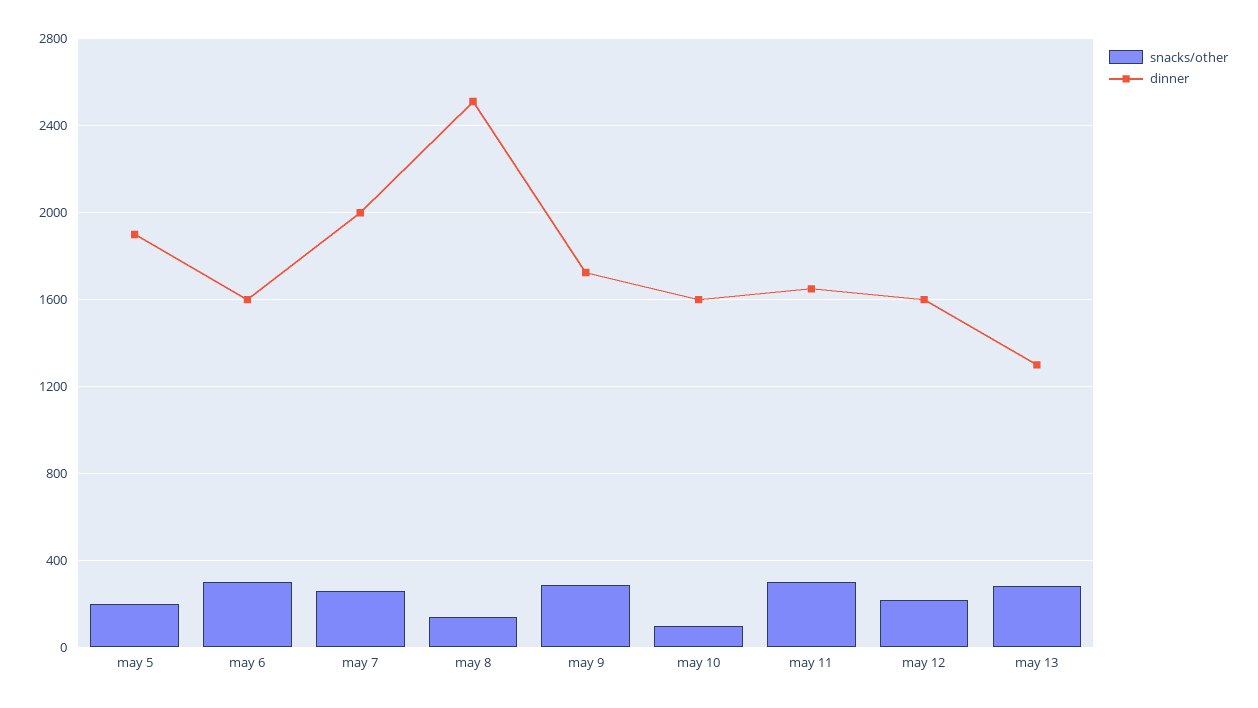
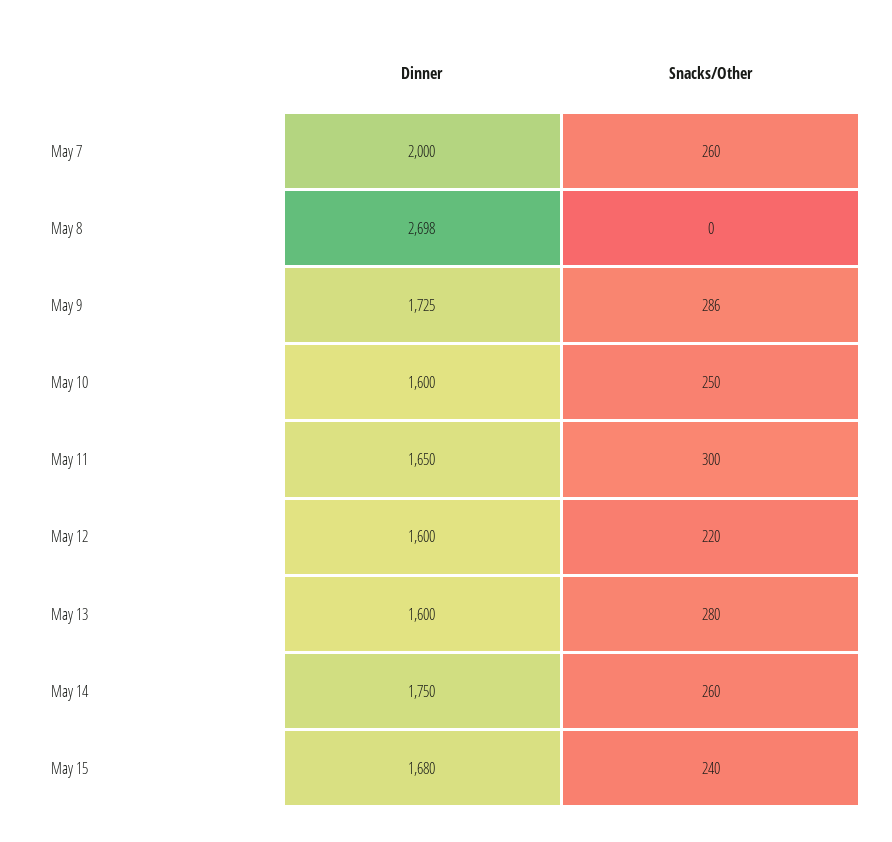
snacks/other, may 5: 200 -> none
dinner, may 5: 1900 -> none
snacks/other, may 6: 300 -> none
dinner, may 6: 1600 -> none
snacks/other, may 8: 150 -> 0
dinner, may 8: 2500 -> 2698
snacks/other, may 10: 100 -> 250
dinner, may 13: 1300 -> 1600
dinner, May 14: none -> 1750
snacks/other, May 14: none -> 260
dinner, May 15: none -> 1680
snacks/other, May 15: none -> 240

